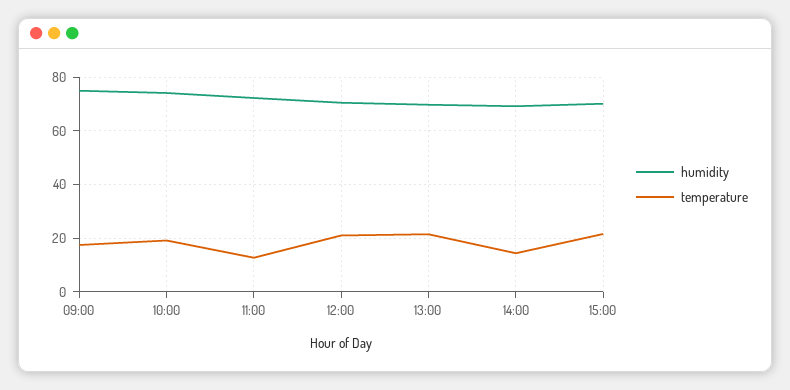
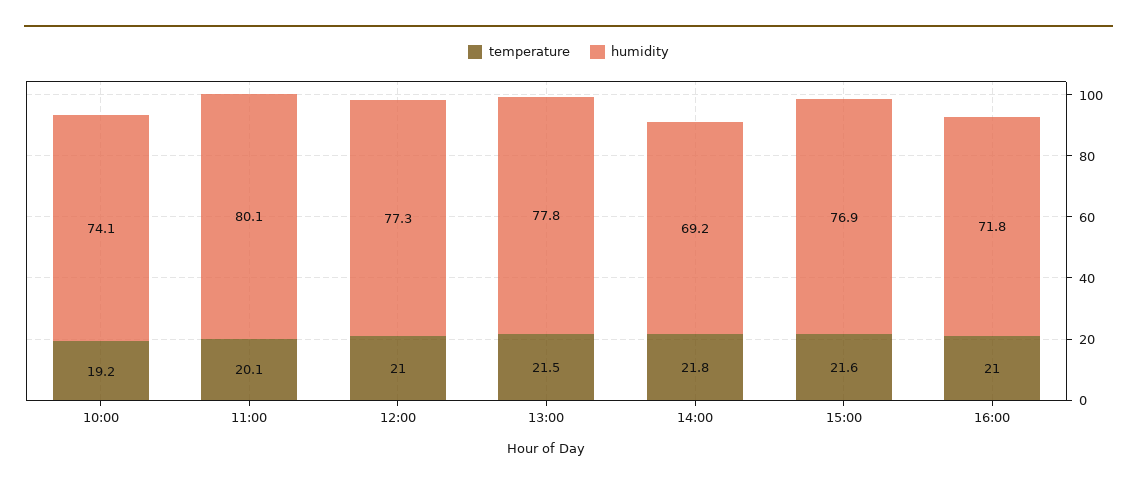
humidity, 09:00: 75 -> none
temperature, 09:00: 17.5 -> none
humidity, 11:00: 72.5 -> 80.1
temperature, 11:00: 12.5 -> 20.1
humidity, 12:00: 70 -> 77.3
humidity, 13:00: 70 -> 77.8
temperature, 14:00: 15 -> 21.8
humidity, 15:00: 70 -> 76.9
temperature, 16:00: none -> 21
humidity, 16:00: none -> 71.8

